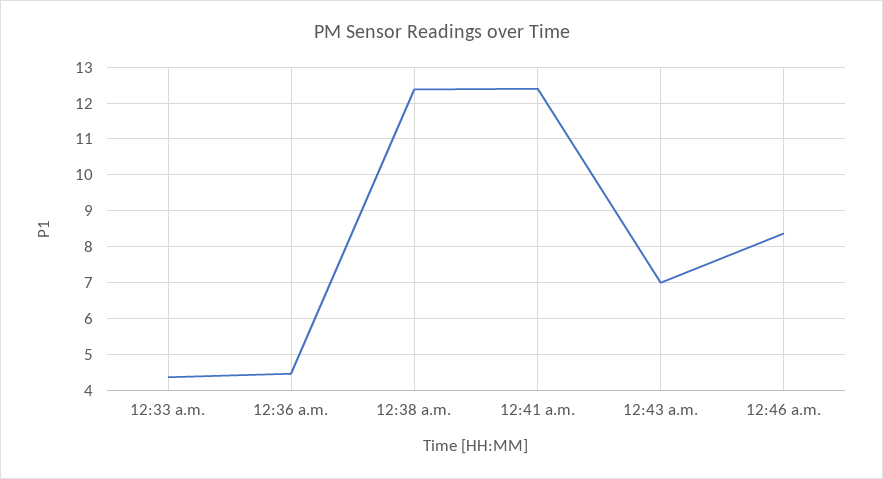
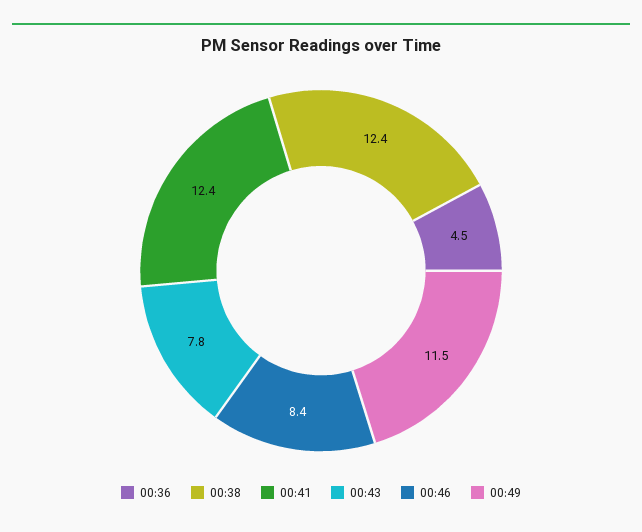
12:33 a.m.: 4.4 -> none
12:43 a.m.: 7 -> 7.8
00:49: none -> 11.5

